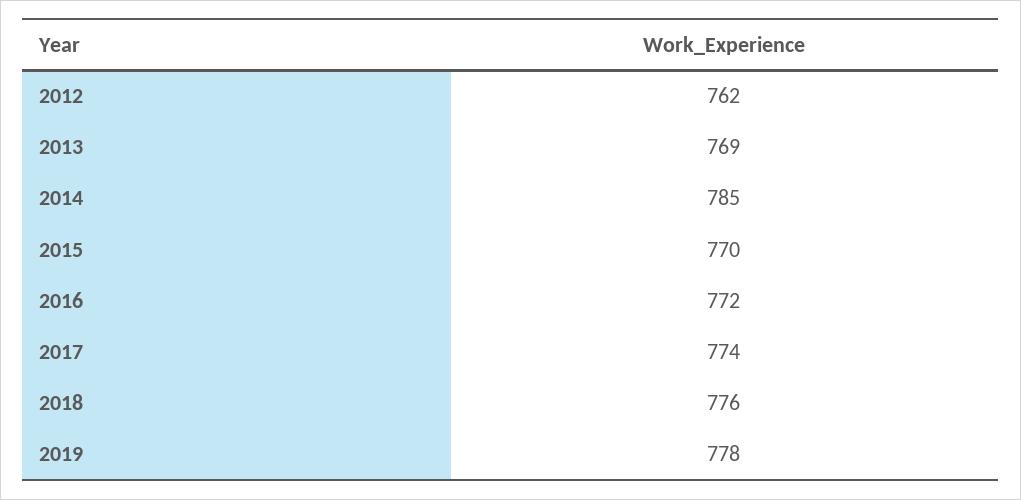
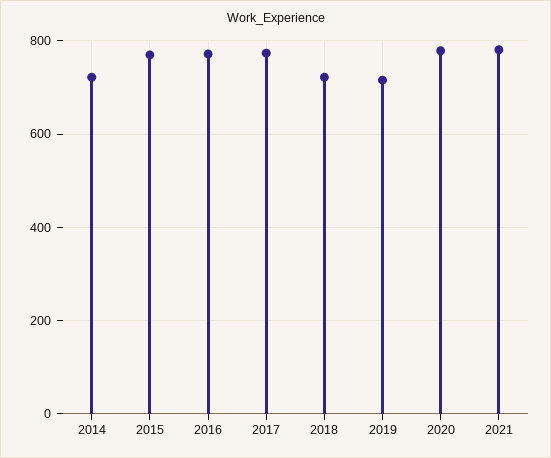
2012: 762 -> none
2013: 769 -> none
2014: 785 -> 720
2018: 776 -> 720
2019: 778 -> 720
2020: none -> 780
2021: none -> 780

